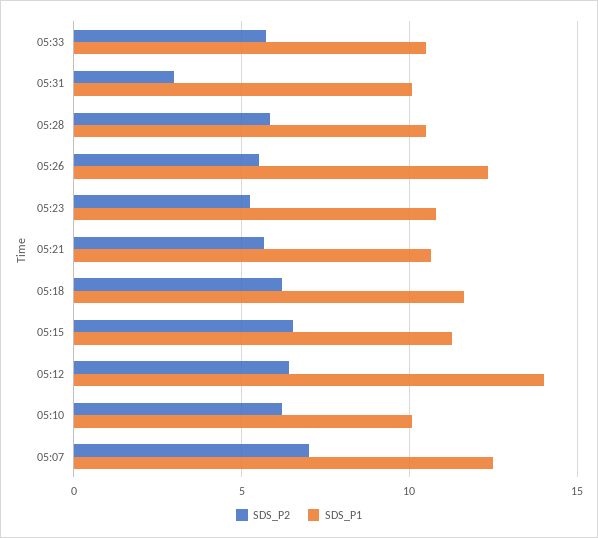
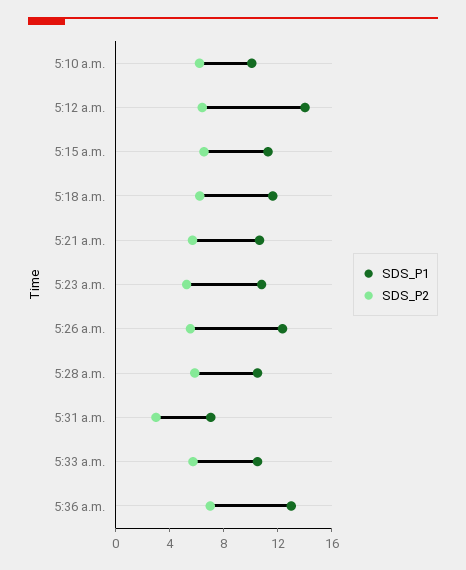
SDS_P1, 05:31: 10 -> 7
SDS_P2, 05:07: 7 -> none
SDS_P1, 05:07: 12.5 -> none
SDS_P1, 5:36 a.m.: none -> 13
SDS_P2, 5:36 a.m.: none -> 7

